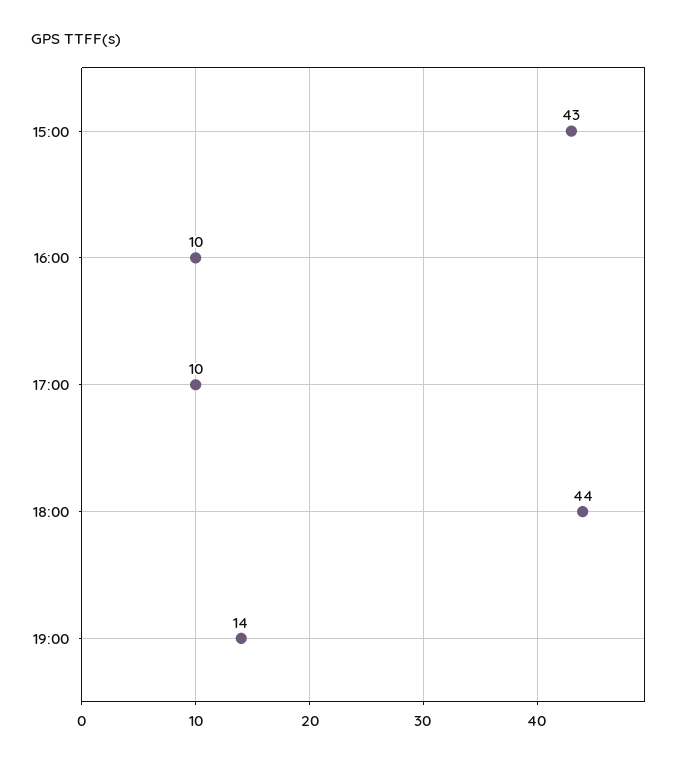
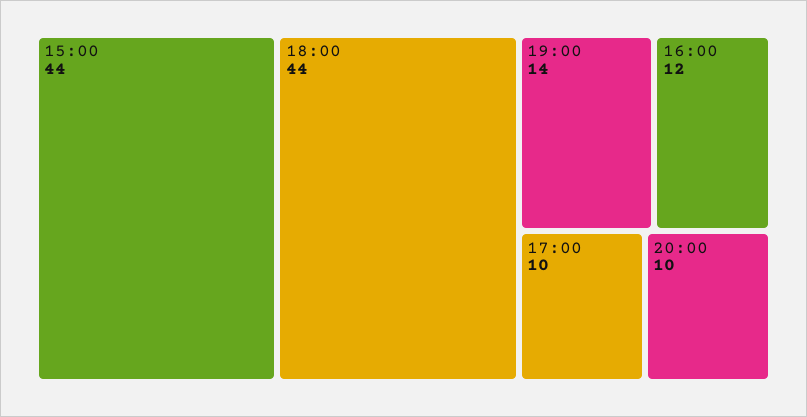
15:00: 43 -> 44
16:00: 10 -> 12
20:00: none -> 10

